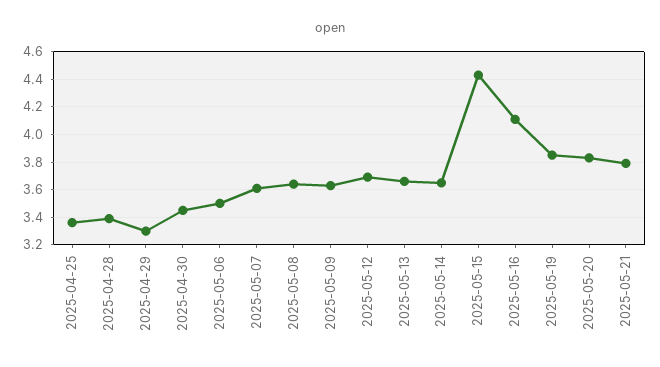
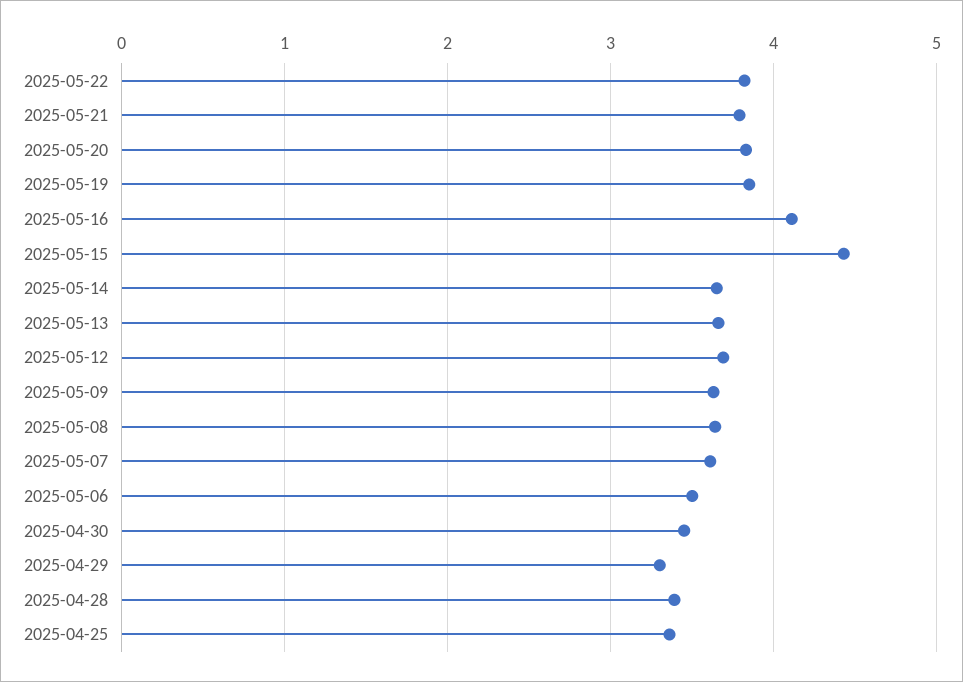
2025-05-22: none -> 3.8

